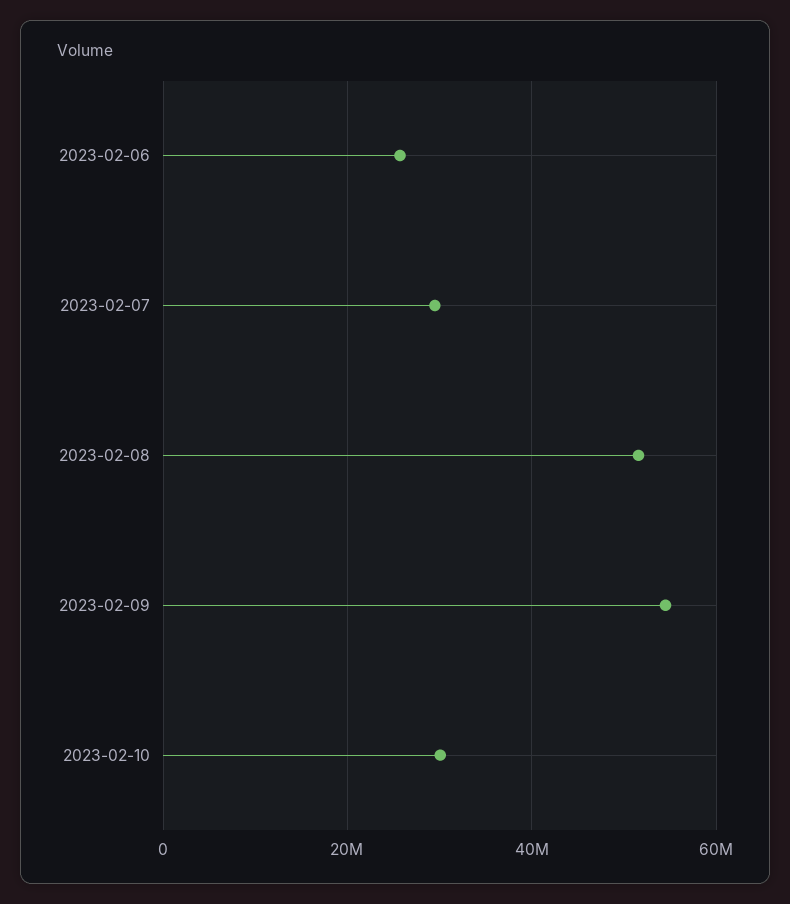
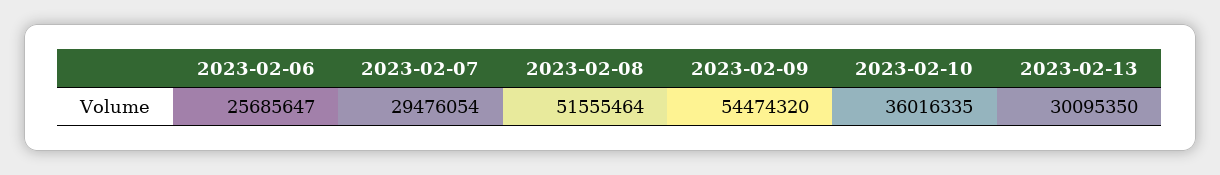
2023-02-10: 30000000 -> 36016335
2023-02-13: none -> 30095350

